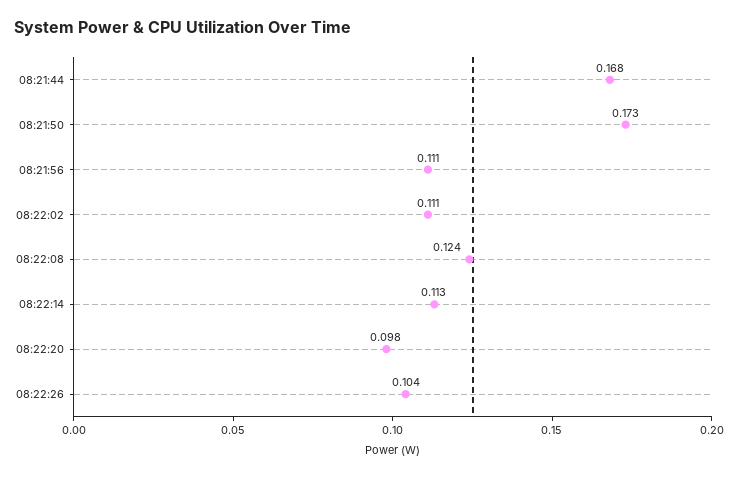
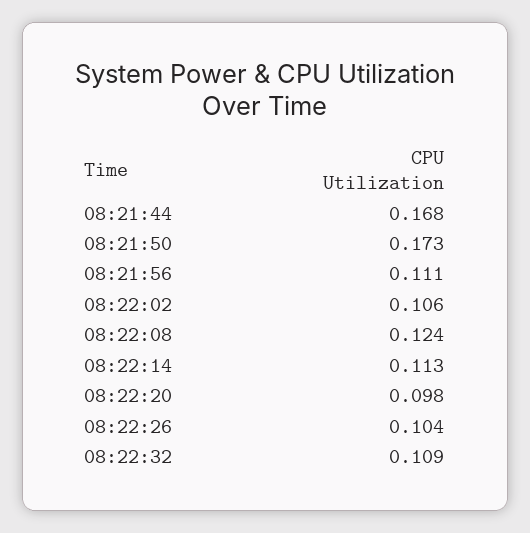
08:22:02: 0.111 -> 0.106
08:22:32: none -> 0.109

